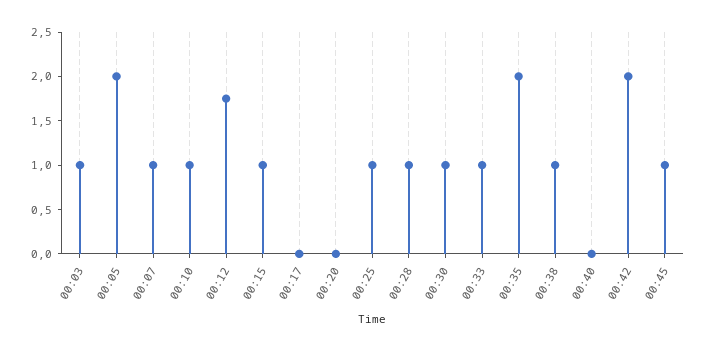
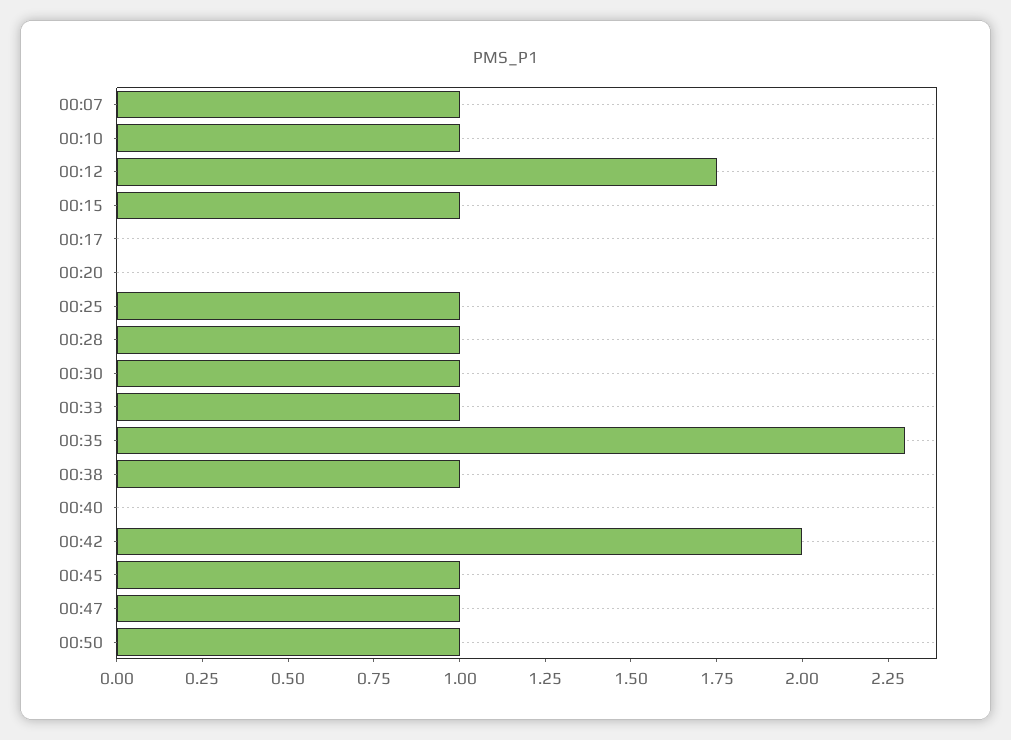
00:03: 1 -> none
00:05: 2 -> none
00:35: 2 -> 2.3
00:47: none -> 1
00:50: none -> 1

